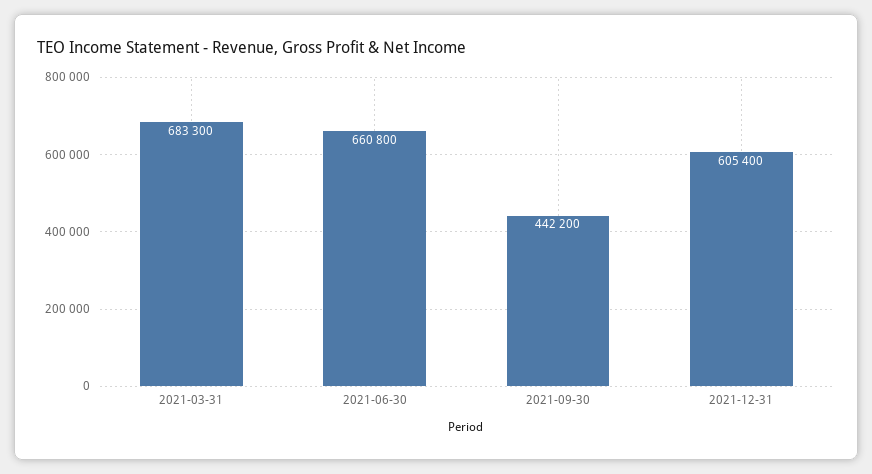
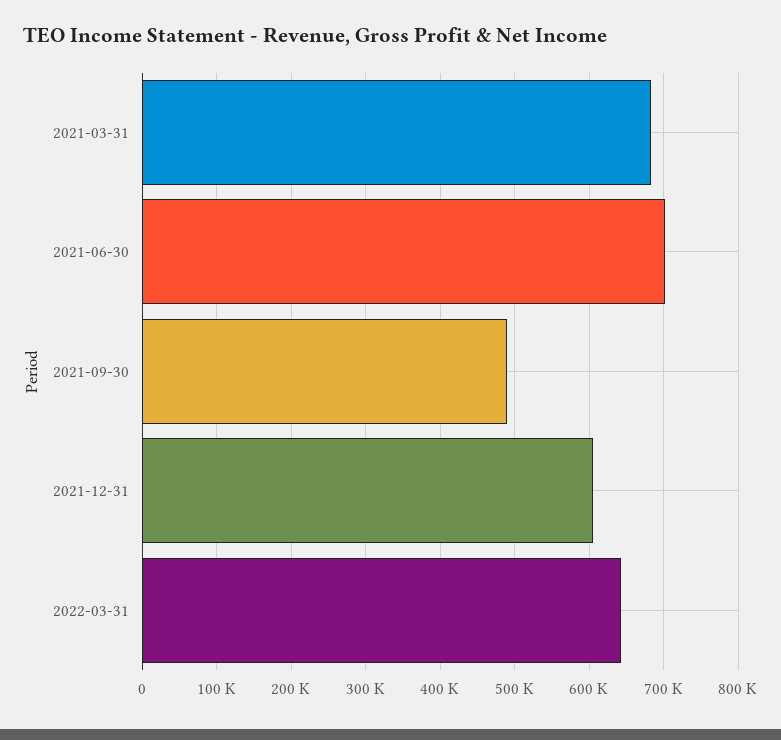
2021-06-30: 660800 -> 700000
2021-09-30: 442200 -> 490000
2022-03-31: none -> 640000

